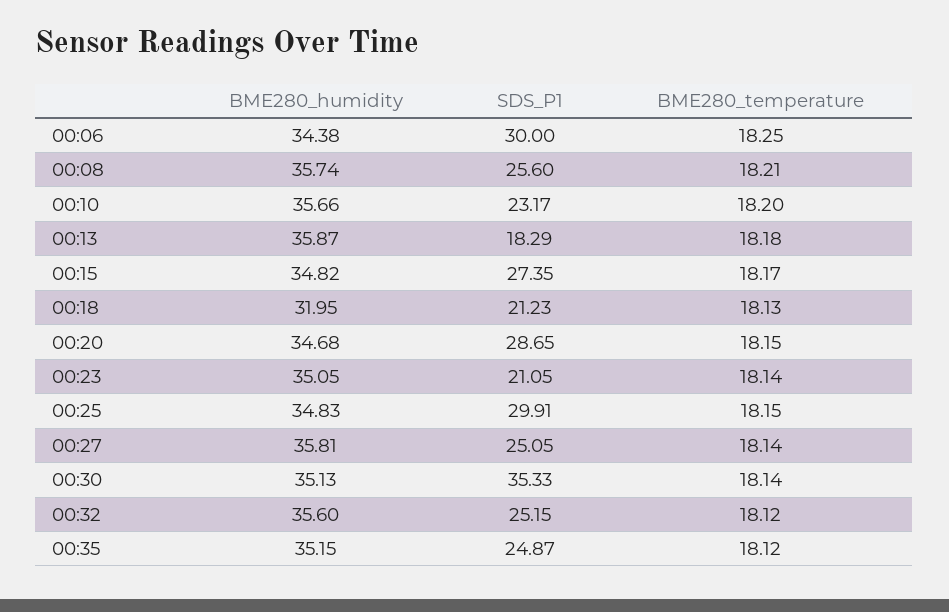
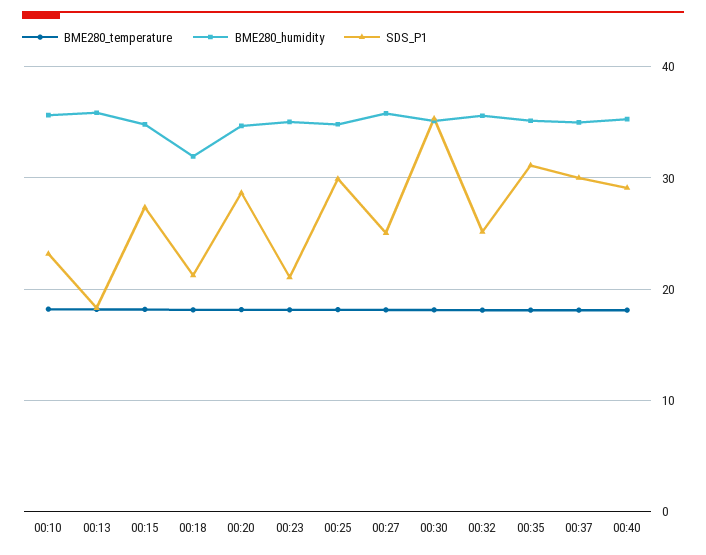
BME280_humidity, 00:06: 34.38 -> none
SDS_P1, 00:06: 30 -> none
BME280_temperature, 00:06: 18.25 -> none
BME280_humidity, 00:08: 35.74 -> none
SDS_P1, 00:08: 25.6 -> none
BME280_temperature, 00:08: 18.21 -> none
SDS_P1, 00:35: 24.87 -> 31
BME280_temperature, 00:37: none -> 18
BME280_humidity, 00:37: none -> 35
SDS_P1, 00:37: none -> 30
BME280_temperature, 00:40: none -> 18
BME280_humidity, 00:40: none -> 35
SDS_P1, 00:40: none -> 29

